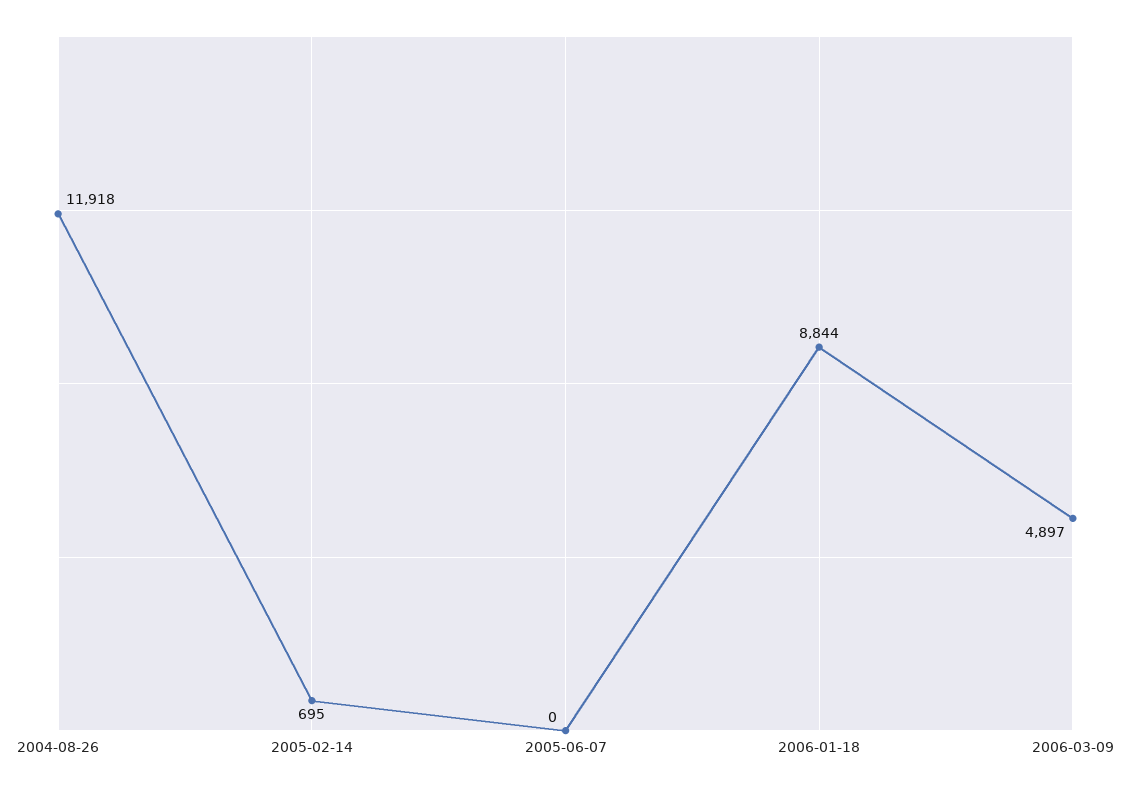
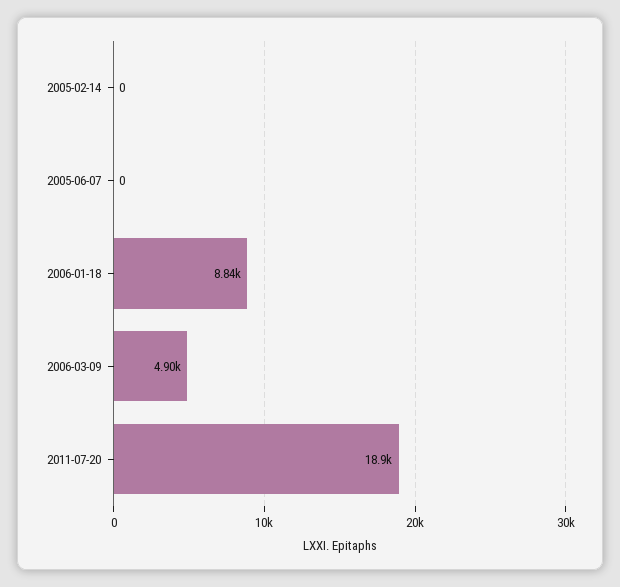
2004-08-26: 11918 -> none
2005-02-14: 695 -> 0
2011-07-20: none -> 18900

